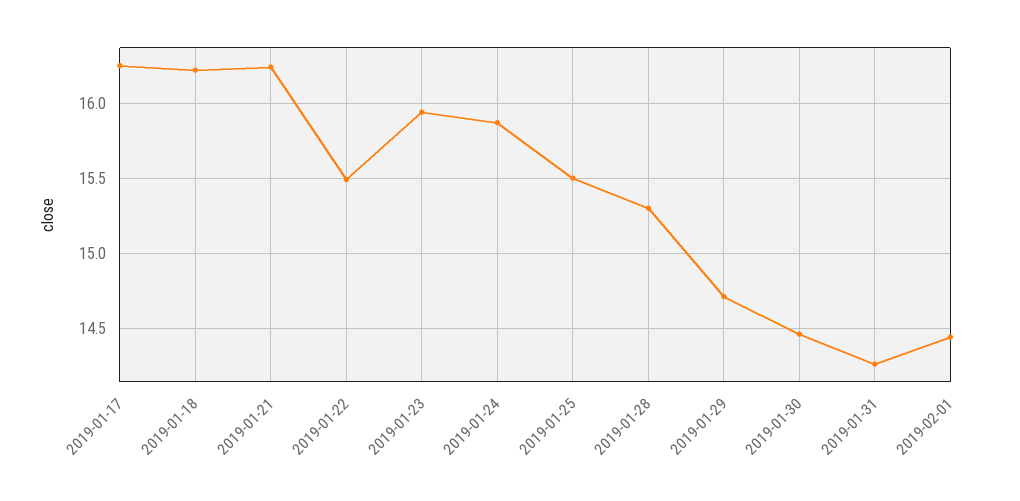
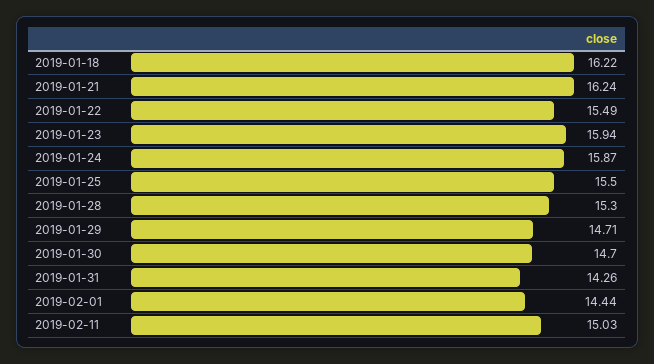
2019-01-17: 16.25 -> none
2019-01-30: 14.45 -> 14.7
2019-02-11: none -> 15.03

